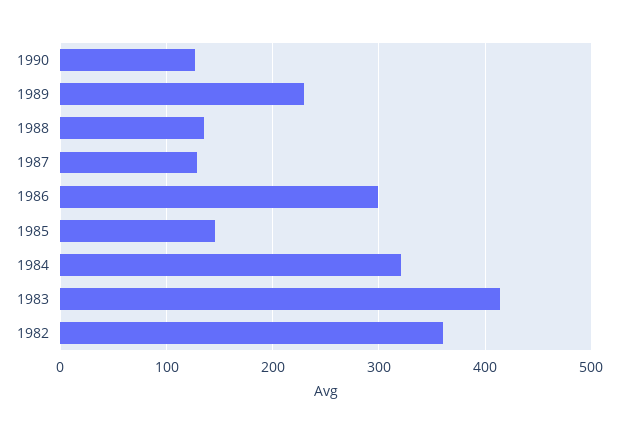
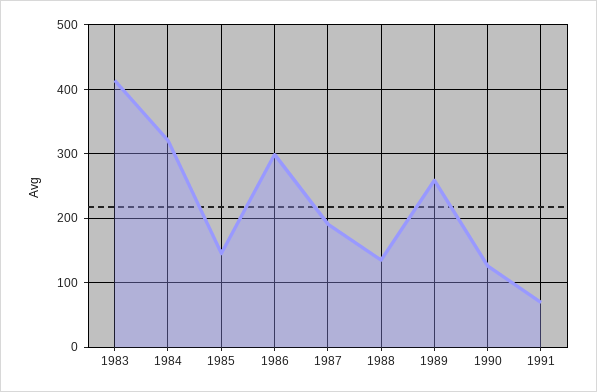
1989: 230 -> 260
1987: 130 -> 190
1982: 360 -> none
1991: none -> 70

